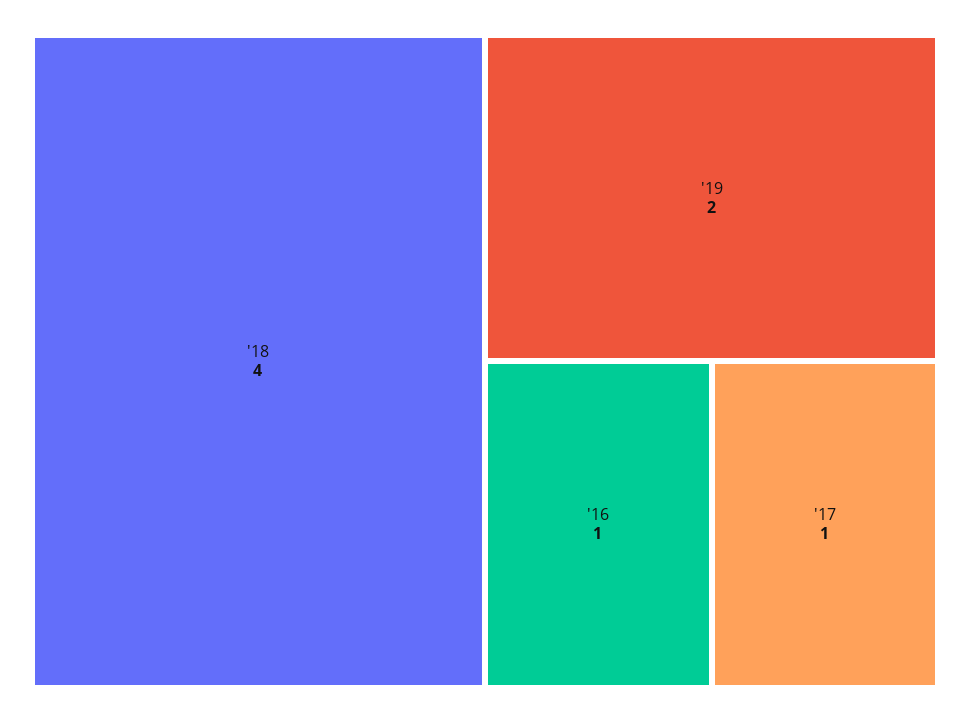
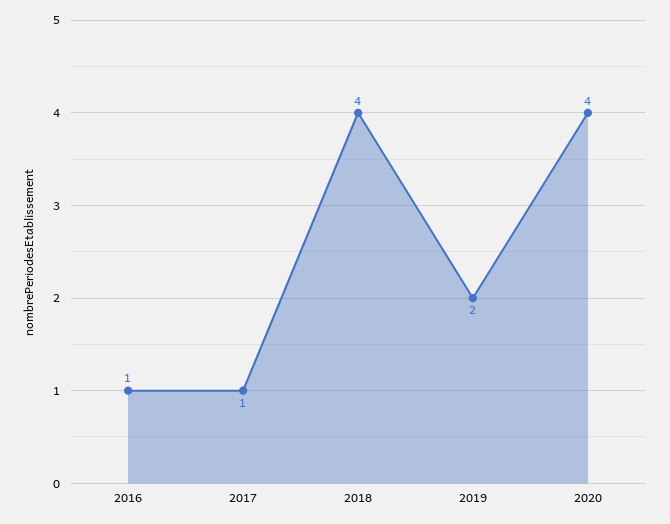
2020: none -> 4

